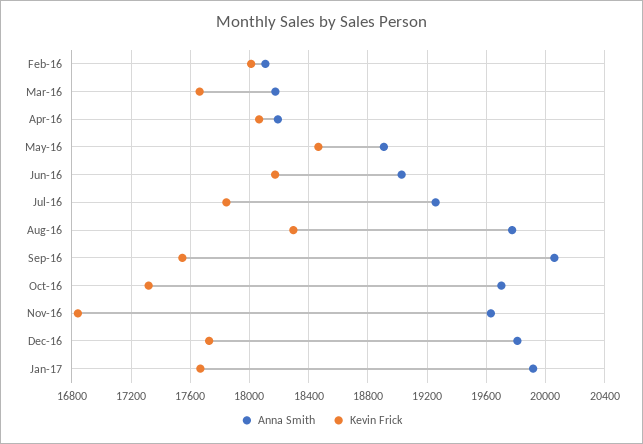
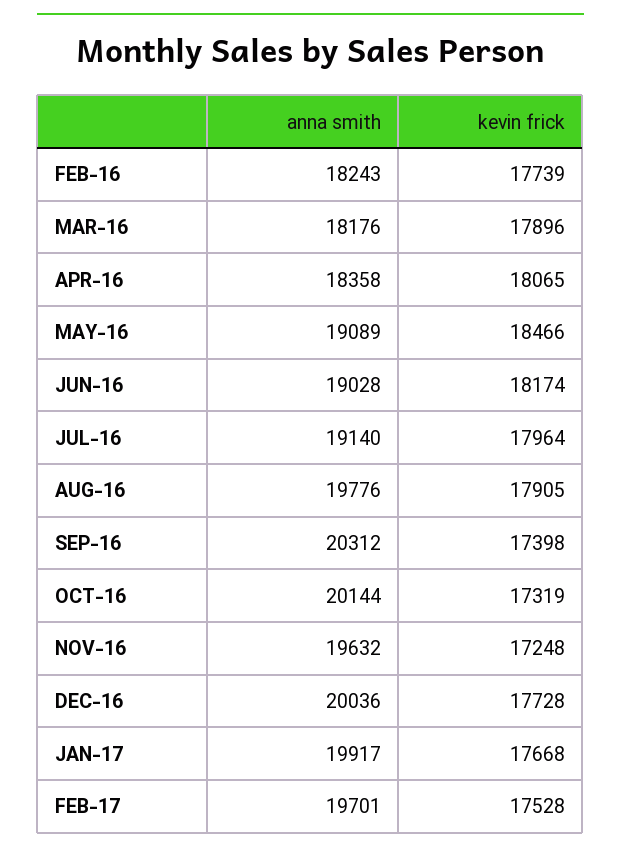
Anna Smith, Feb-16: 18100 -> 18243
Kevin Frick, Feb-16: 18000 -> 17739
Kevin Frick, Mar-16: 17650 -> 17896
Anna Smith, Apr-16: 18200 -> 18358
Anna Smith, May-16: 18900 -> 19089
Anna Smith, Jul-16: 19250 -> 19140
Kevin Frick, Jul-16: 17850 -> 17964
Kevin Frick, Aug-16: 18300 -> 17905
Anna Smith, Sep-16: 20050 -> 20312
Kevin Frick, Sep-16: 17550 -> 17398
Anna Smith, Oct-16: 19700 -> 20144
Kevin Frick, Nov-16: 16850 -> 17248
Anna Smith, Dec-16: 19800 -> 20036
Anna Smith, FEB-17: none -> 19701
Kevin Frick, FEB-17: none -> 17528

